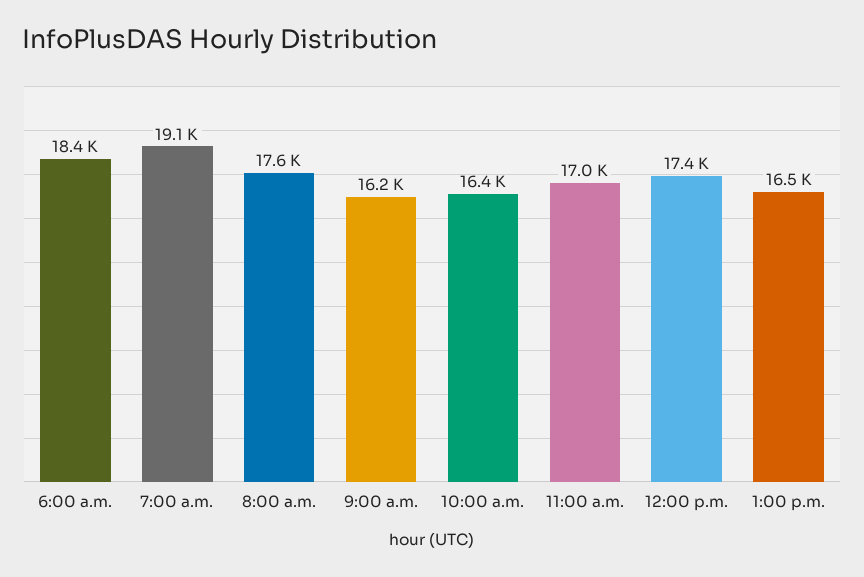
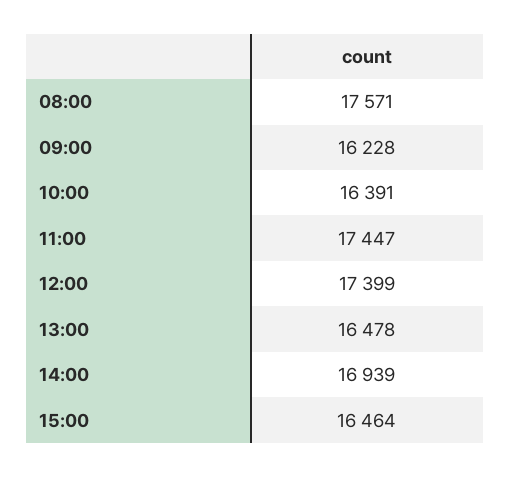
6:00 a.m.: 18400 -> none
7:00 a.m.: 19100 -> none
11:00 a.m.: 17000 -> 17447
14:00: none -> 16939
15:00: none -> 16464

